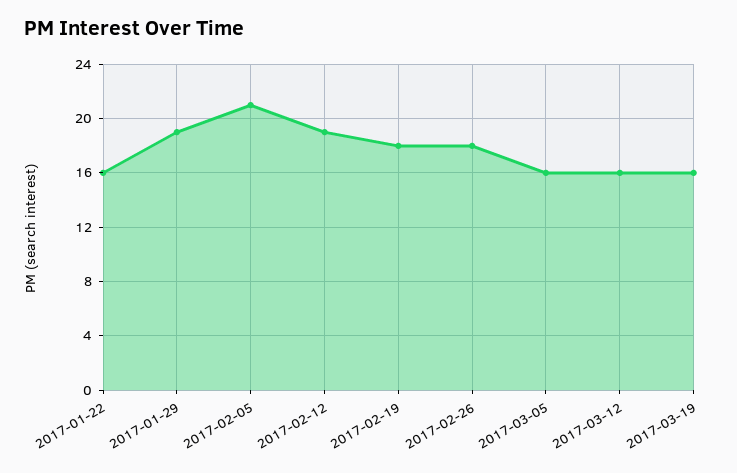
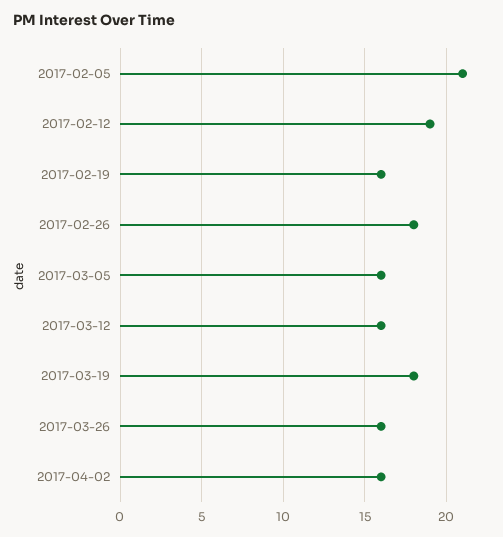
2017-01-22: 16 -> none
2017-01-29: 19 -> none
2017-02-19: 18 -> 16
2017-03-19: 16 -> 18
2017-03-26: none -> 16
2017-04-02: none -> 16

